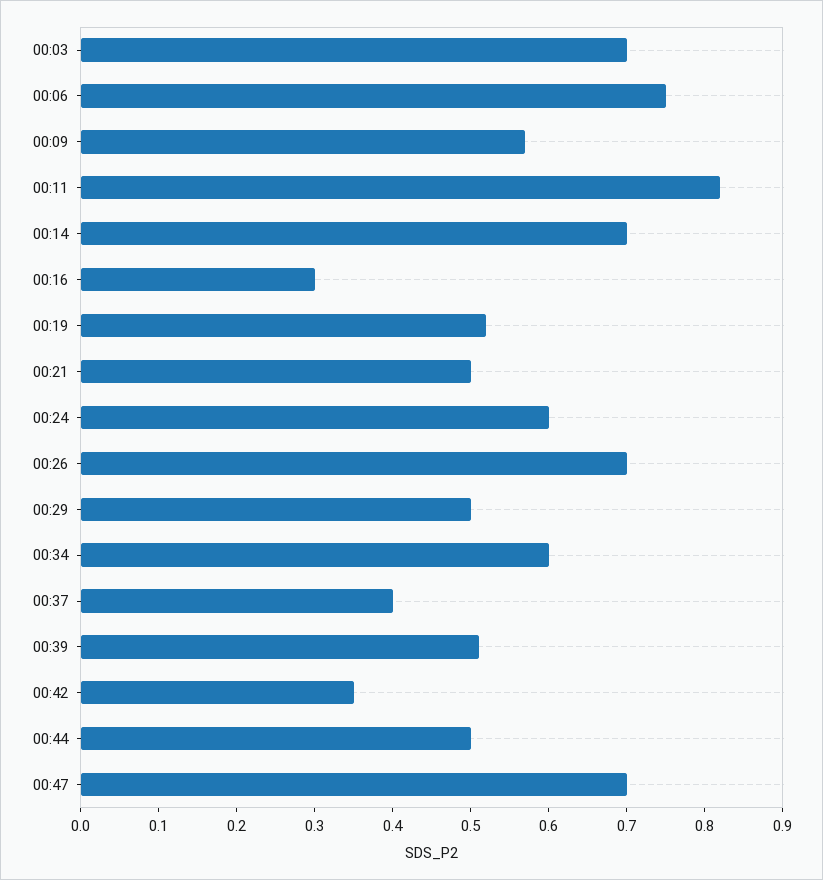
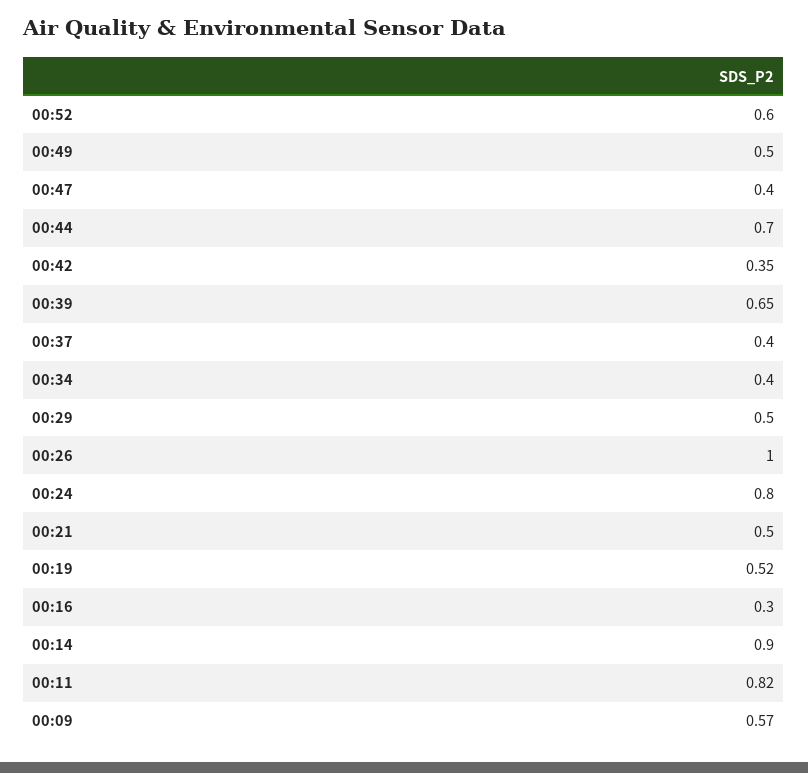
00:03: 0.7 -> none
00:06: 0.75 -> none
00:14: 0.7 -> 0.9
00:24: 0.6 -> 0.8
00:26: 0.7 -> 1
00:34: 0.6 -> 0.4
00:39: 0.5 -> 0.65
00:44: 0.5 -> 0.7
00:47: 0.7 -> 0.4
00:52: none -> 0.6
00:49: none -> 0.5

